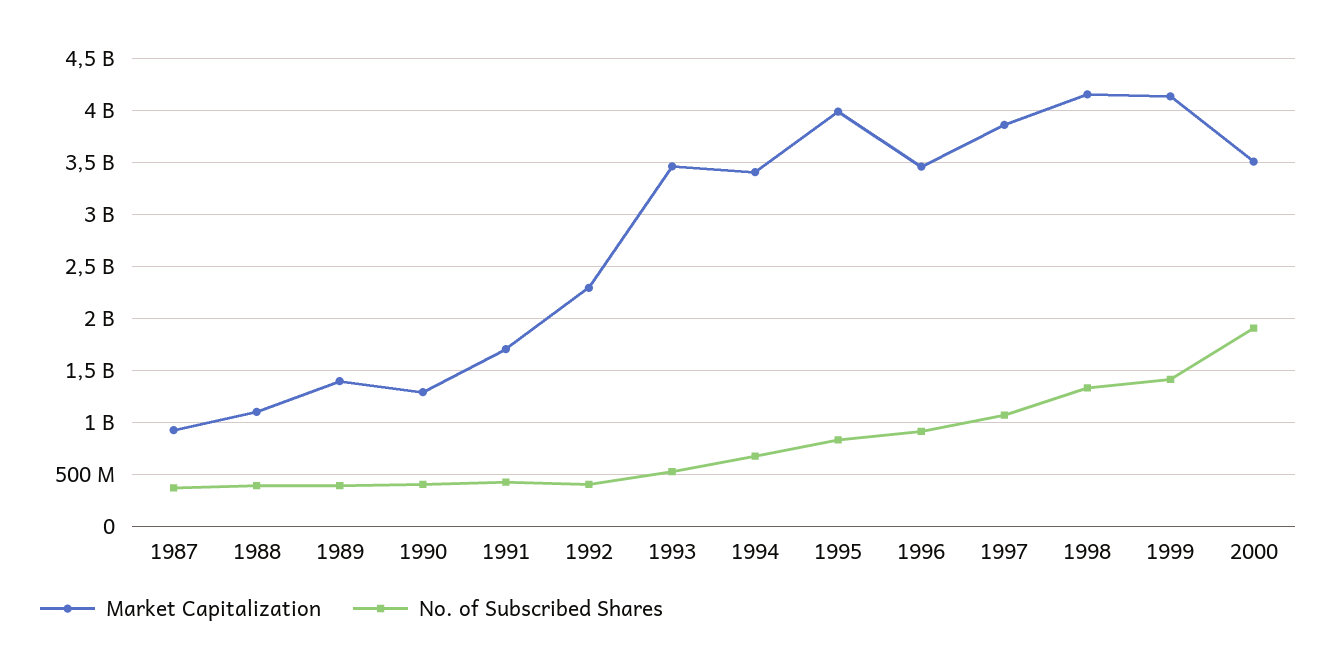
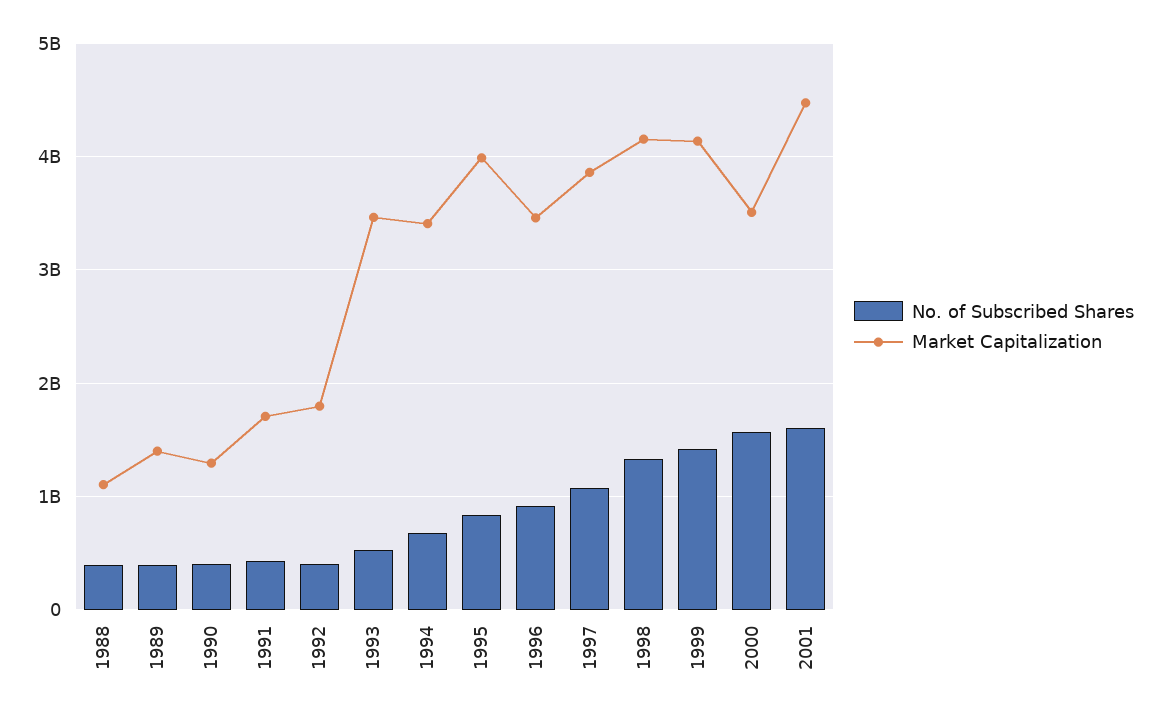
Market Capitalization, 1987: 900000000 -> none
No. of Subscribed Shares, 1987: 400000000 -> none
Market Capitalization, 1992: 2300000000 -> 1800000000
No. of Subscribed Shares, 2000: 1900000000 -> 1600000000
No. of Subscribed Shares, 2001: none -> 1600000000
Market Capitalization, 2001: none -> 4500000000

